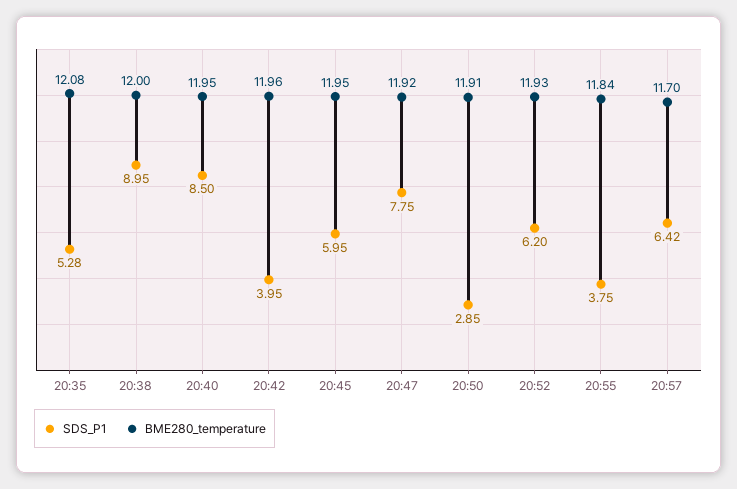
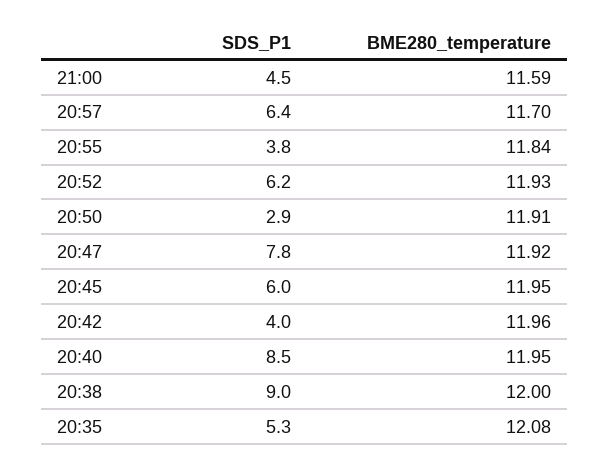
SDS_P1, 21:00: none -> 4.5
BME280_temperature, 21:00: none -> 11.59

